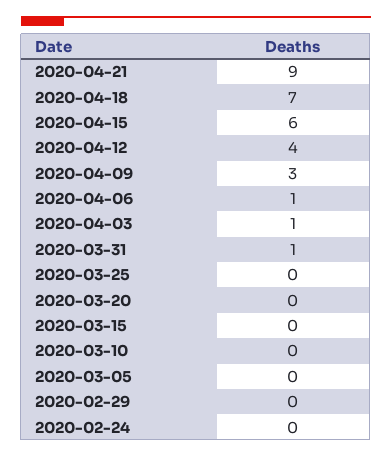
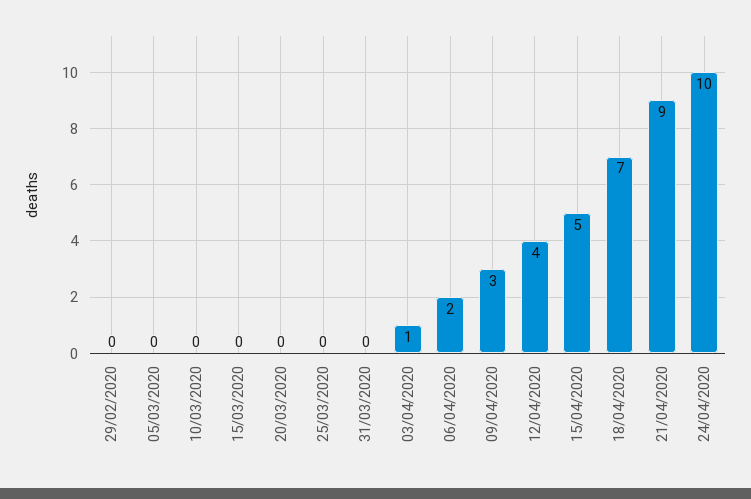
2020-04-15: 6 -> 5
2020-04-06: 1 -> 2
2020-03-31: 1 -> 0
2020-02-24: 0 -> none
24/04/2020: none -> 10

